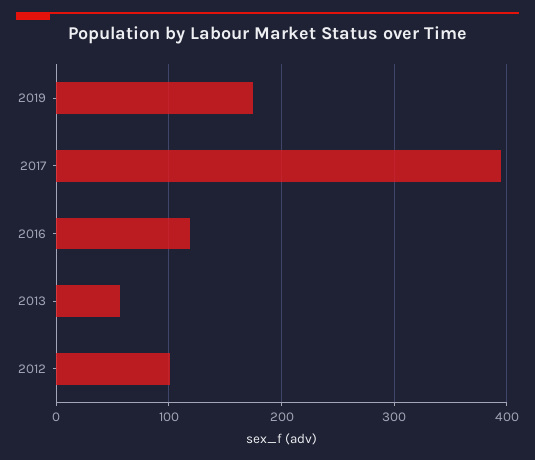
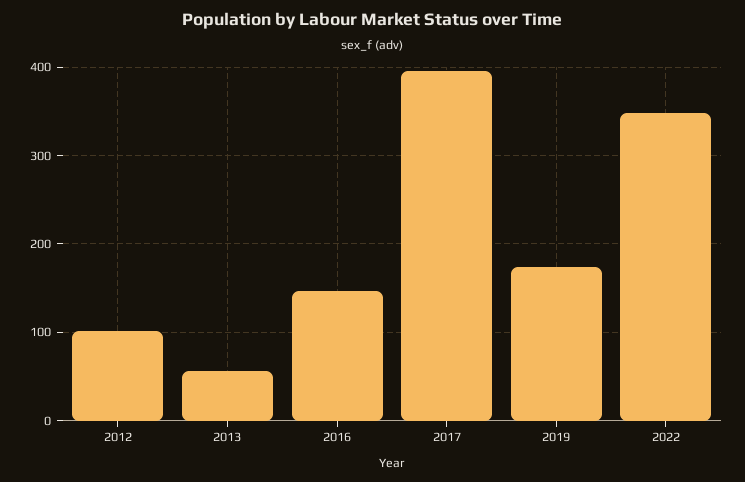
2016: 120 -> 150
2022: none -> 350

